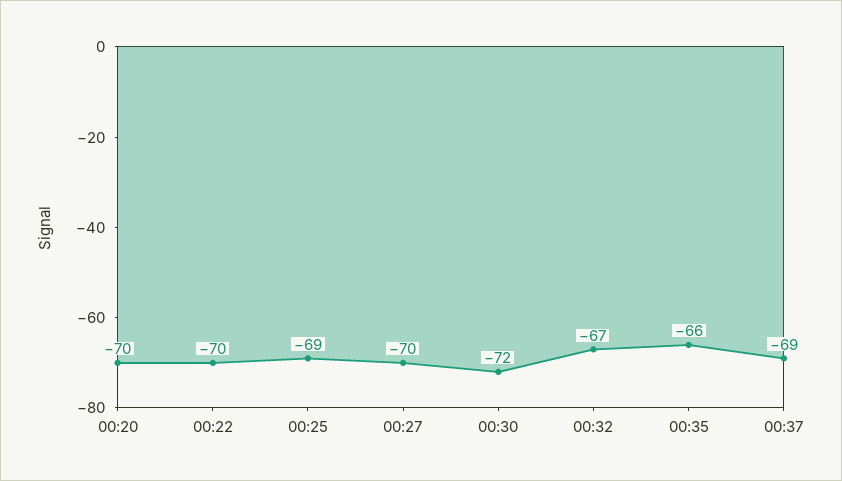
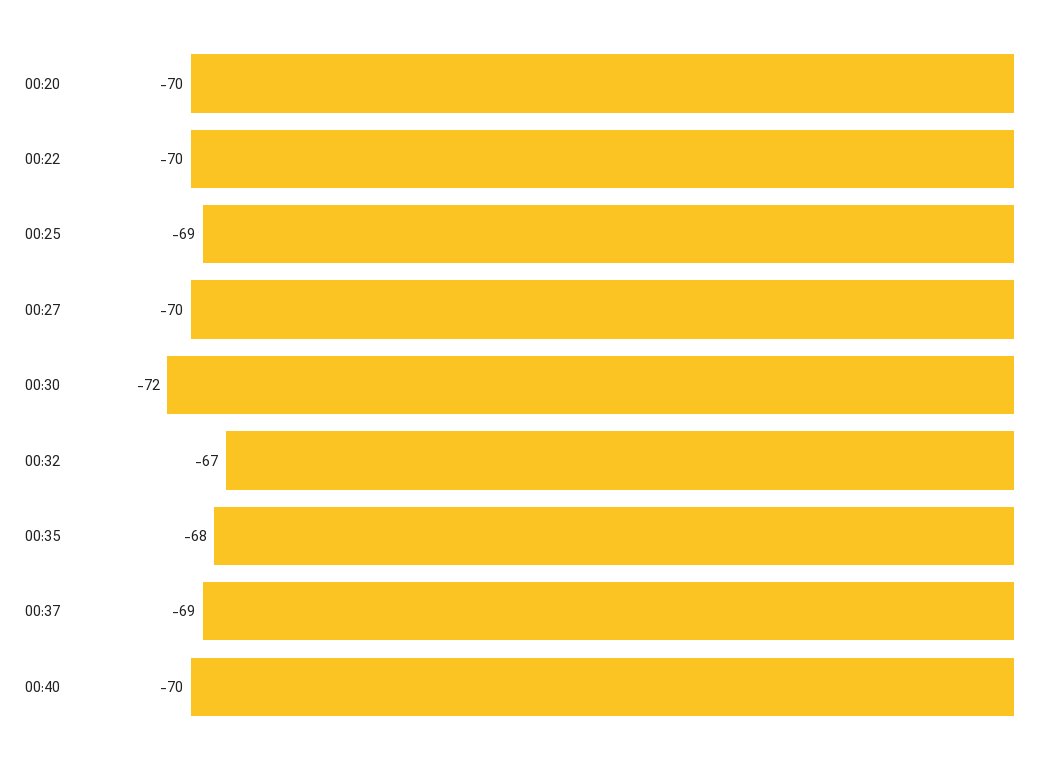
00:35: -66 -> -68
00:40: none -> -70

